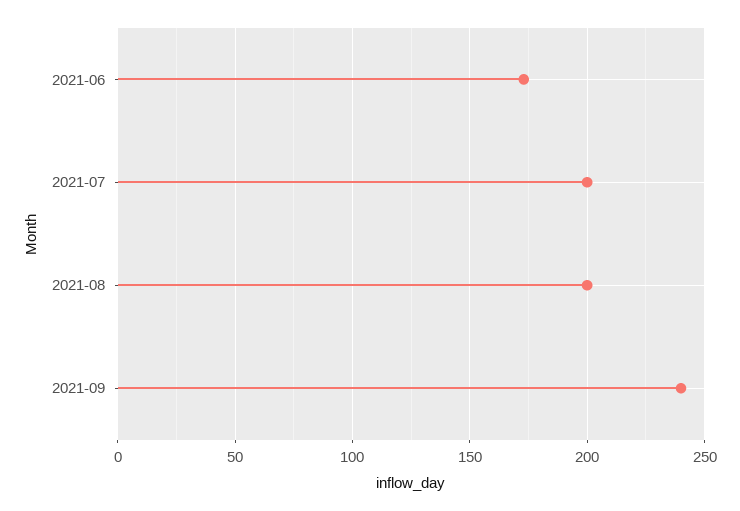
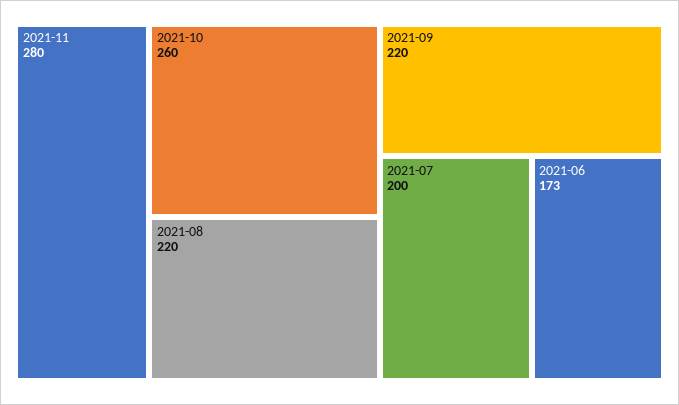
2021-08: 200 -> 220
2021-09: 240 -> 220
2021-11: none -> 280
2021-10: none -> 260

